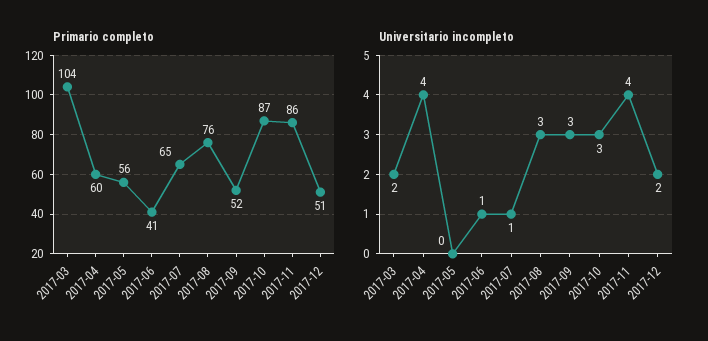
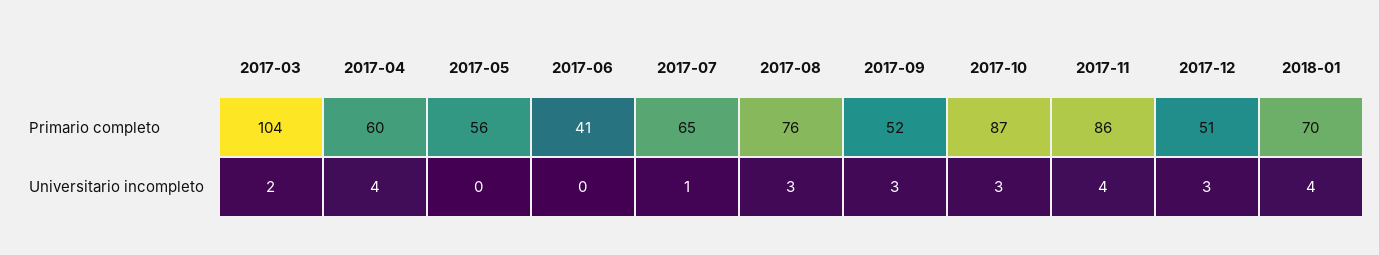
Universitario incompleto, 2017-06: 1 -> 0
Universitario incompleto, 2017-12: 2 -> 3
Primario completo, 2018-01: none -> 70
Universitario incompleto, 2018-01: none -> 4

